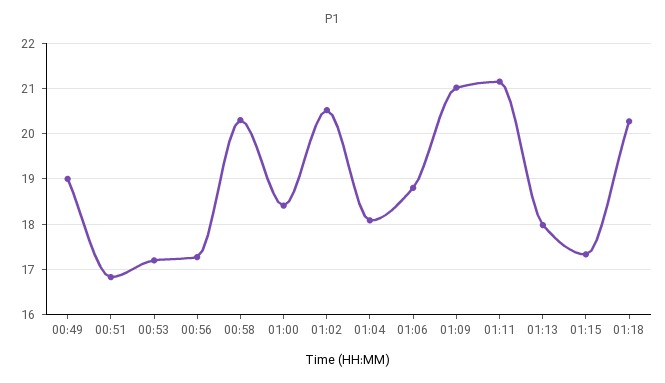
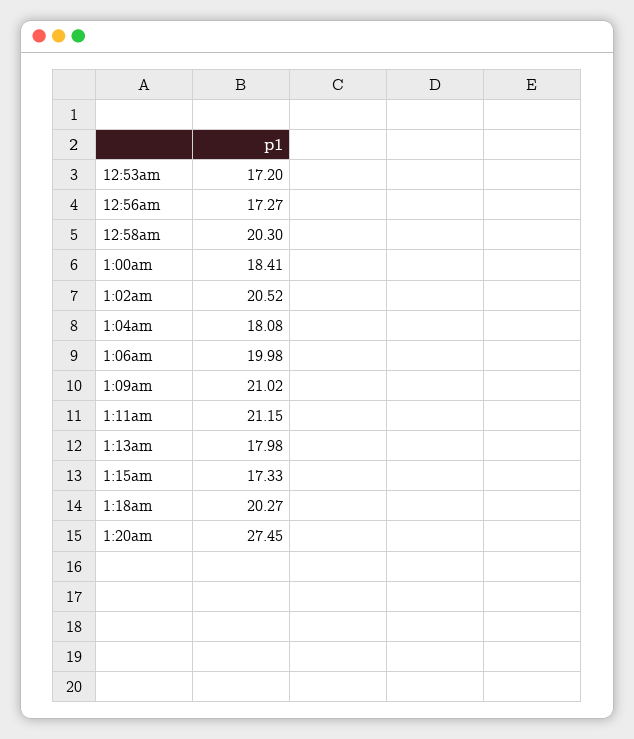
00:49: 19 -> none
00:51: 16.8 -> none
01:06: 18.8 -> 19.98
1:20am: none -> 27.45

